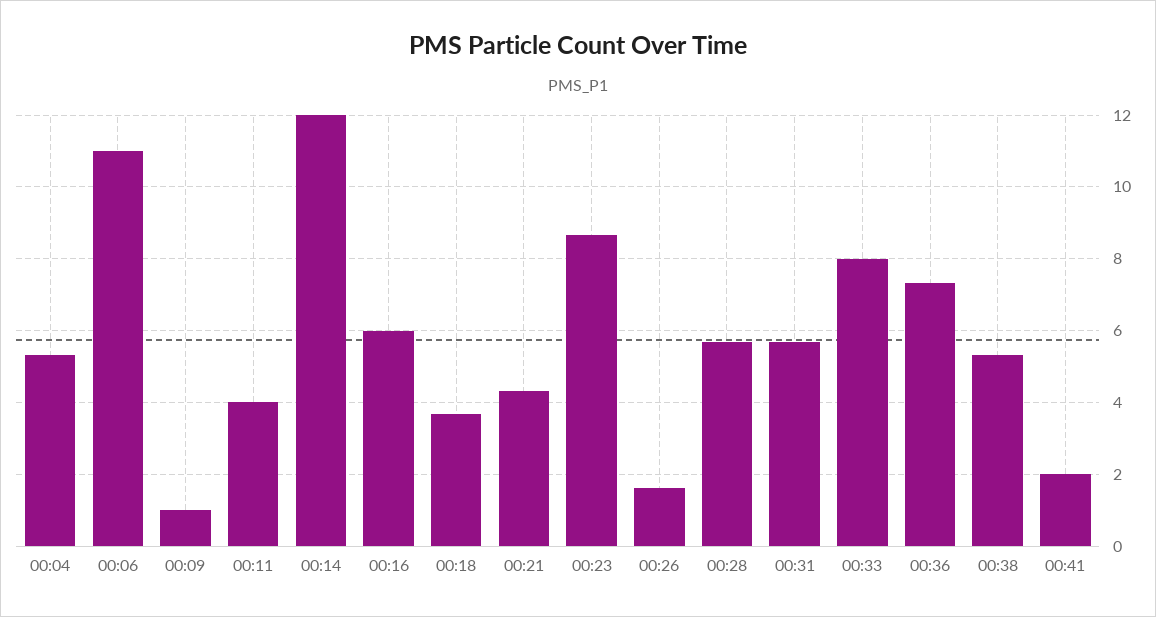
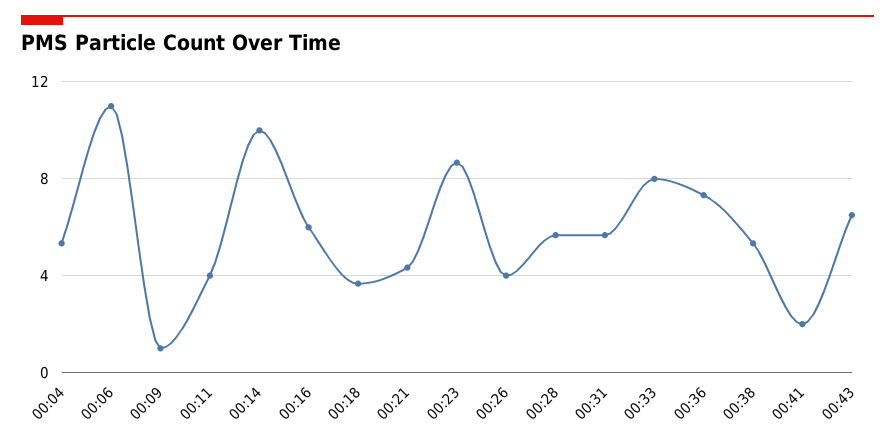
00:14: 12 -> 10
00:26: 1.6 -> 4
00:43: none -> 6.5

